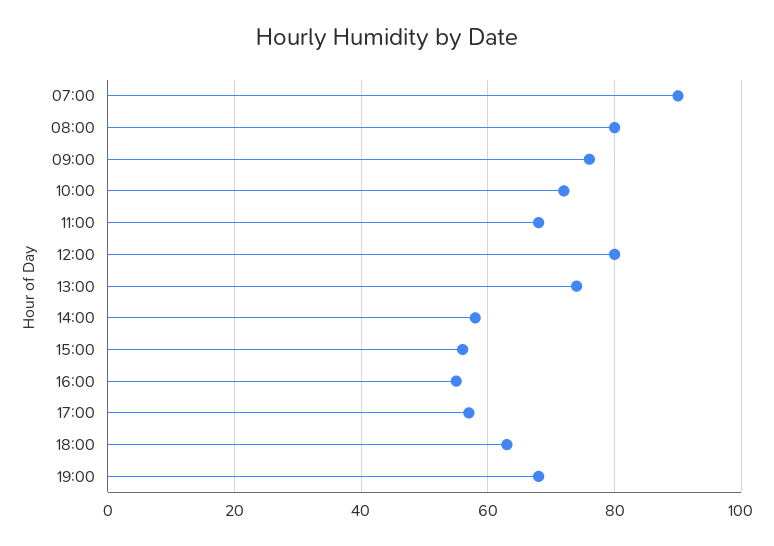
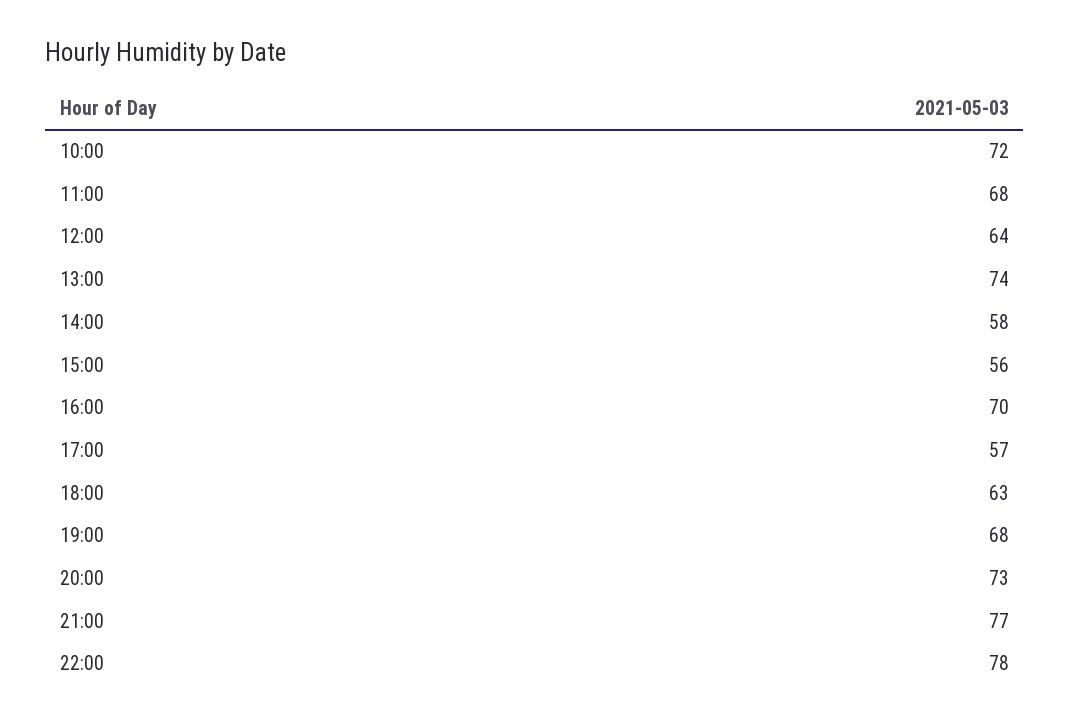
07:00: 90 -> none
08:00: 80 -> none
09:00: 75 -> none
12:00: 80 -> 64
16:00: 55 -> 70
20:00: none -> 73
21:00: none -> 77
22:00: none -> 78

